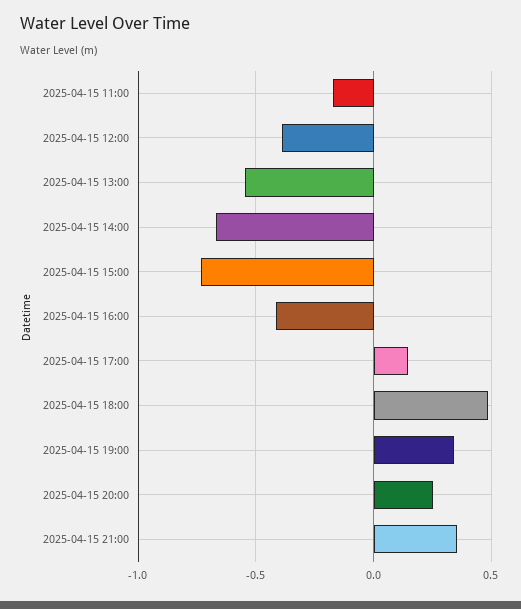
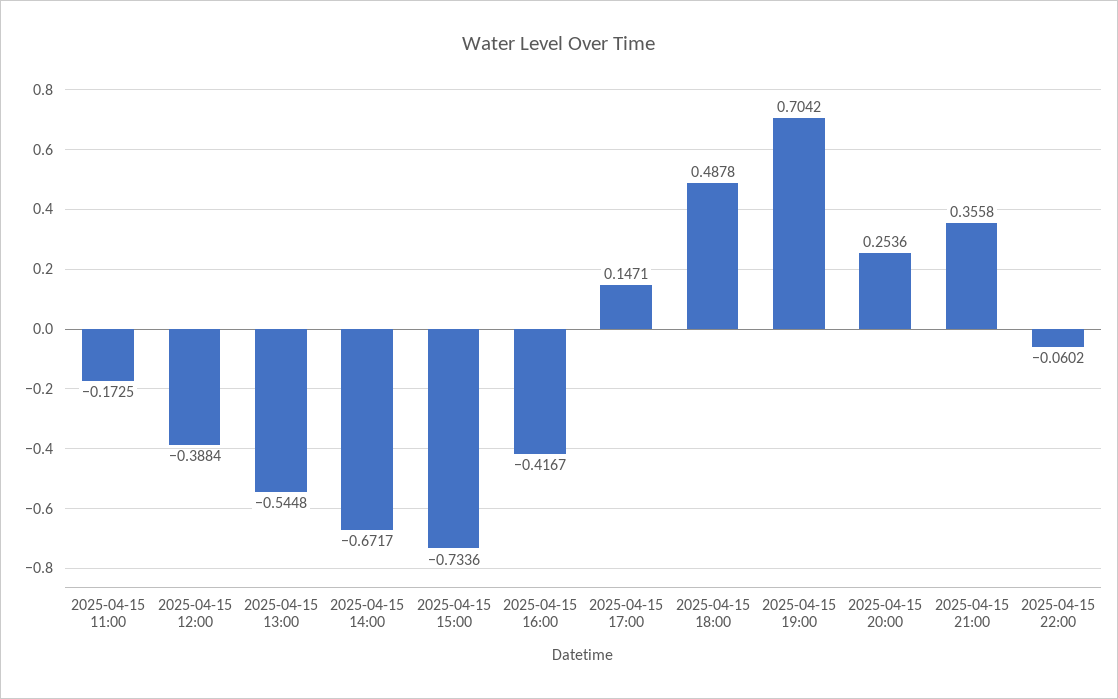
2025-04-15 19:00: 0.35 -> 0.7042
2025-04-15 22:00: none -> -0.0602

